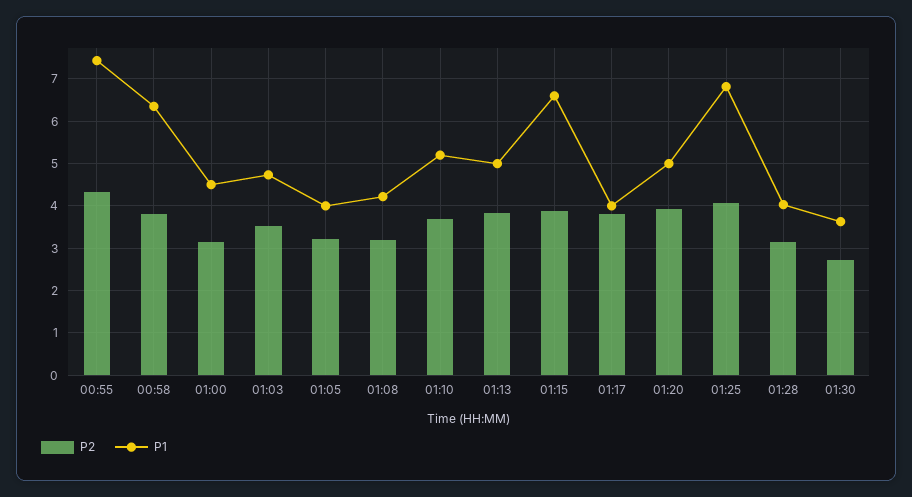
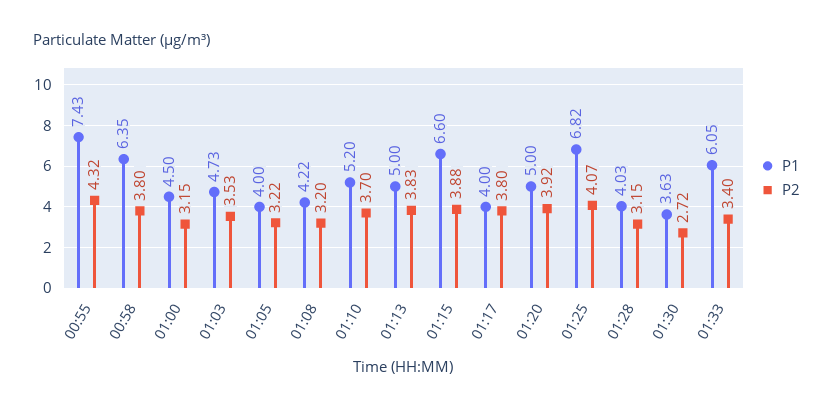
P1, 01:33: none -> 6.05
P2, 01:33: none -> 3.4

